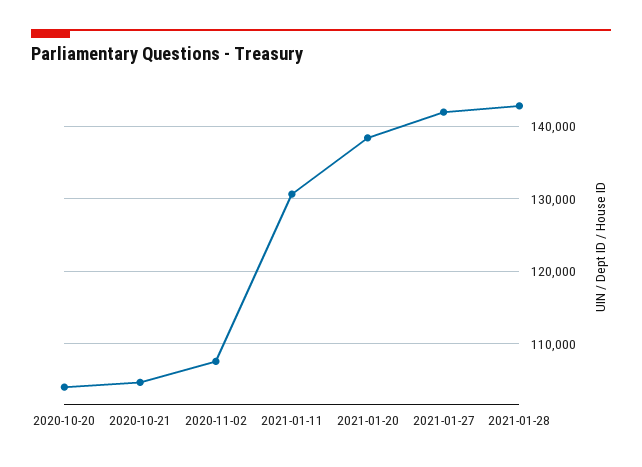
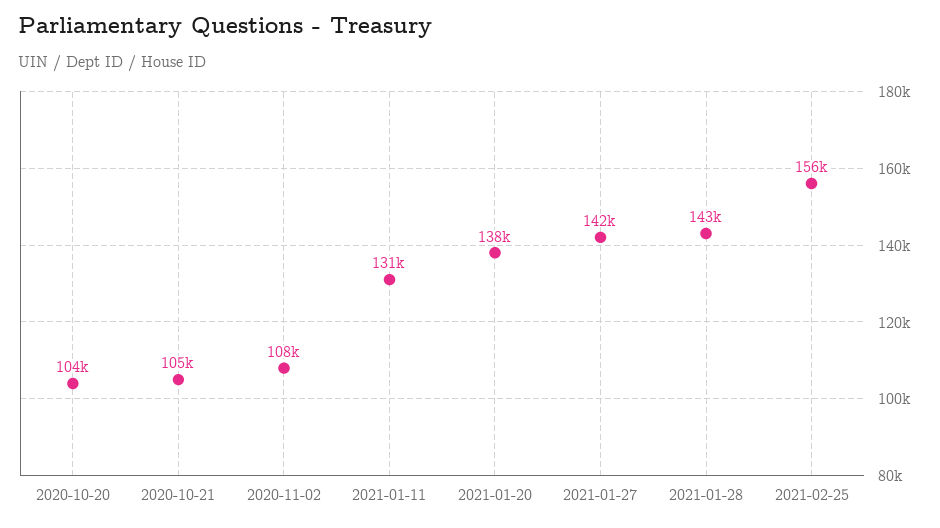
2021-02-25: none -> 156000

